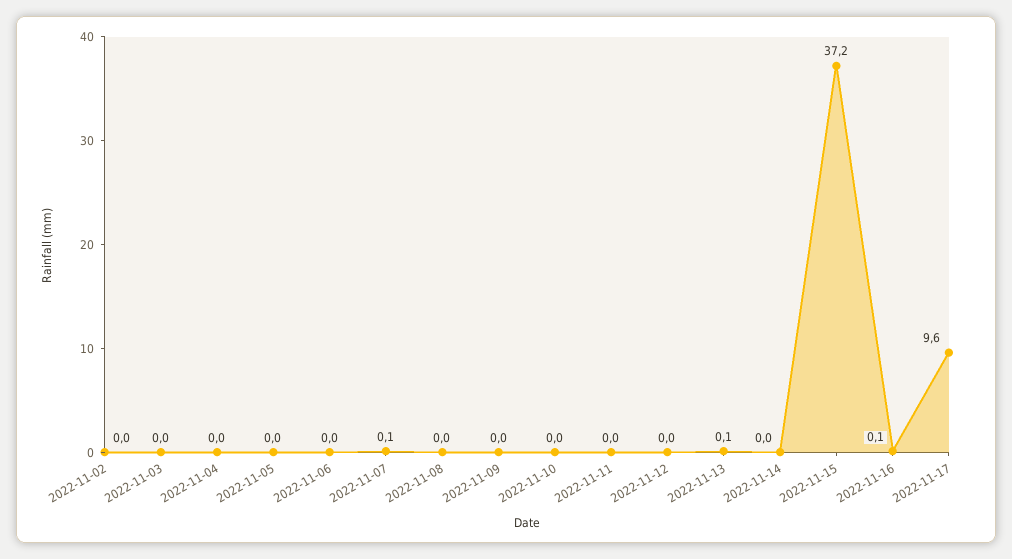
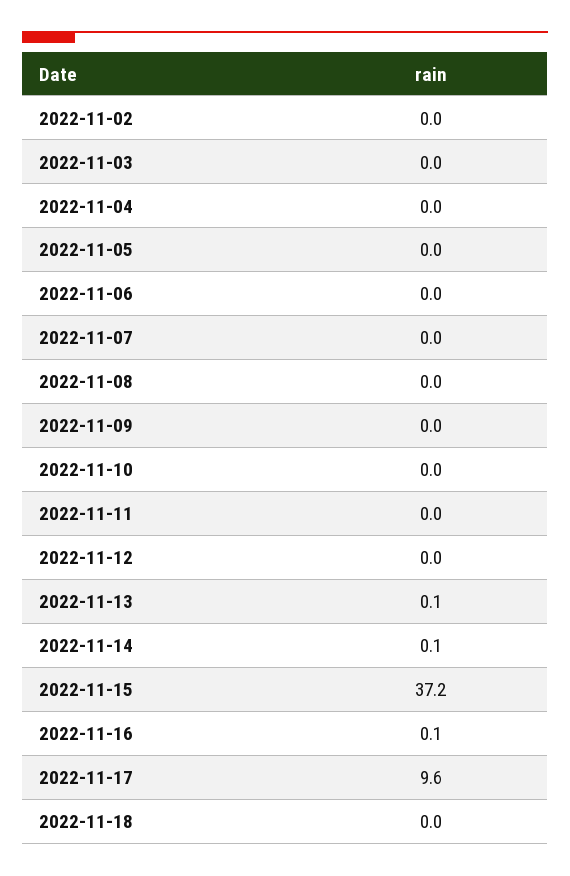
2022-11-07: 0.1 -> 0
2022-11-14: 0 -> 0.1
2022-11-18: none -> 0

